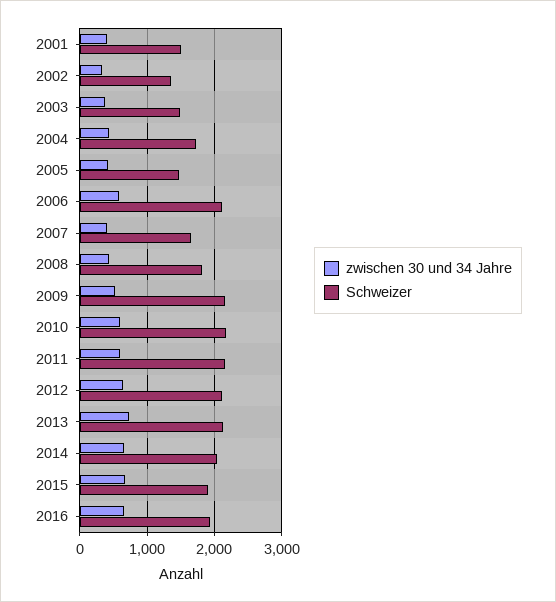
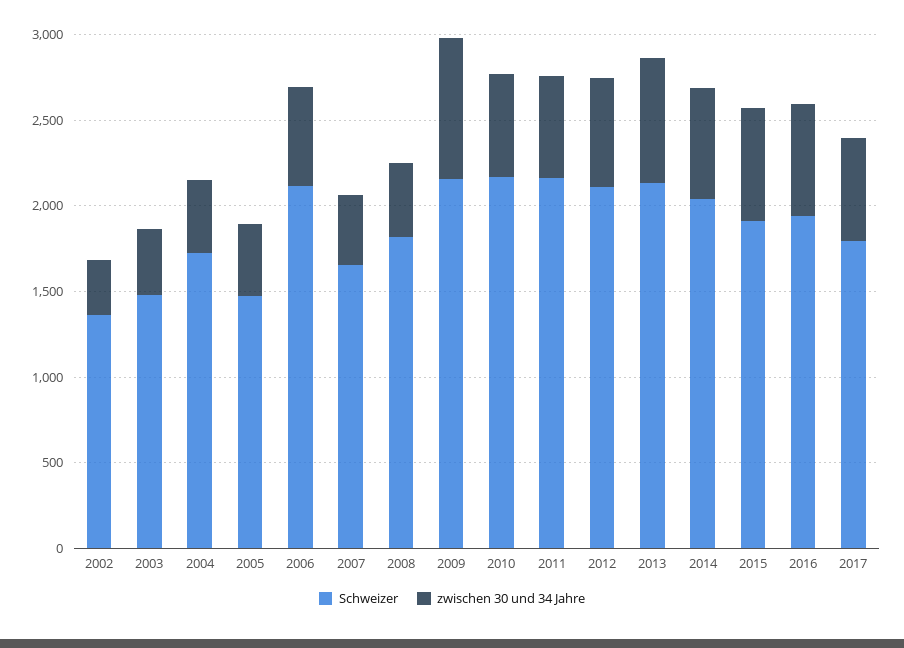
zwischen 30 und 34 Jahre, 2001: 400 -> none
Schweizer, 2001: 1500 -> none
zwischen 30 und 34 Jahre, 2009: 500 -> 800
Schweizer, 2017: none -> 1800
zwischen 30 und 34 Jahre, 2017: none -> 600

